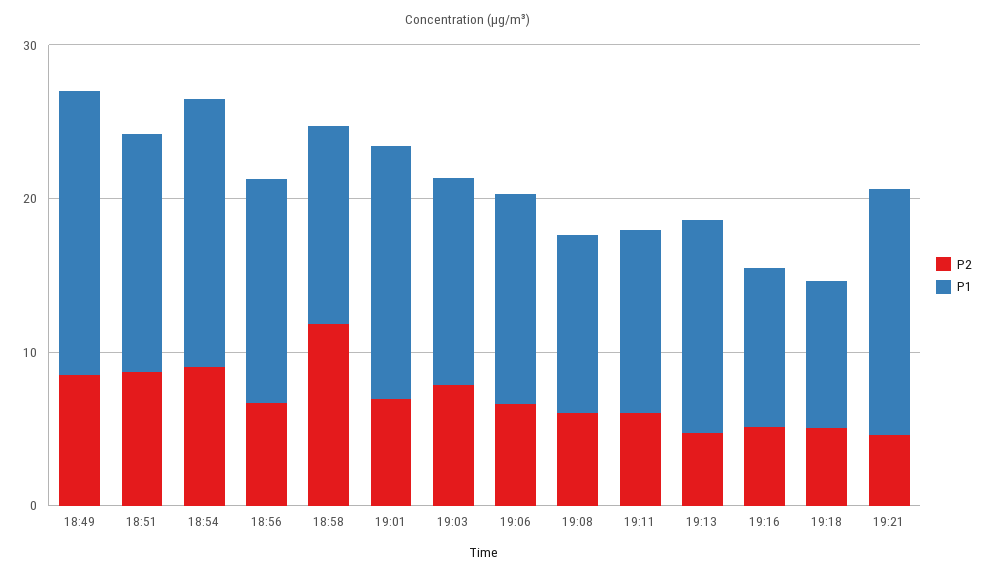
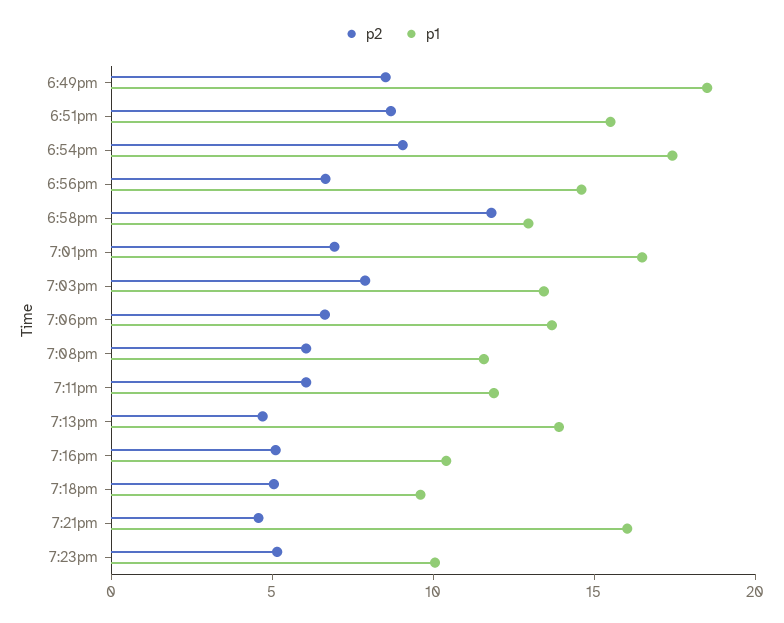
P2, 7:23pm: none -> 5
P1, 7:23pm: none -> 10

